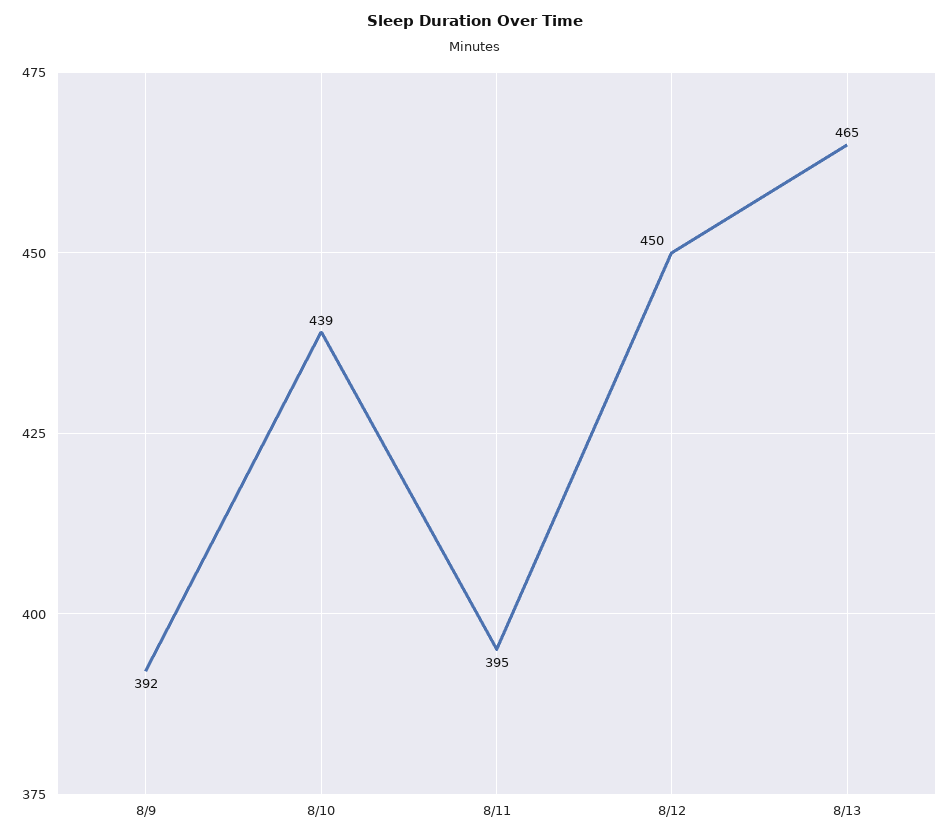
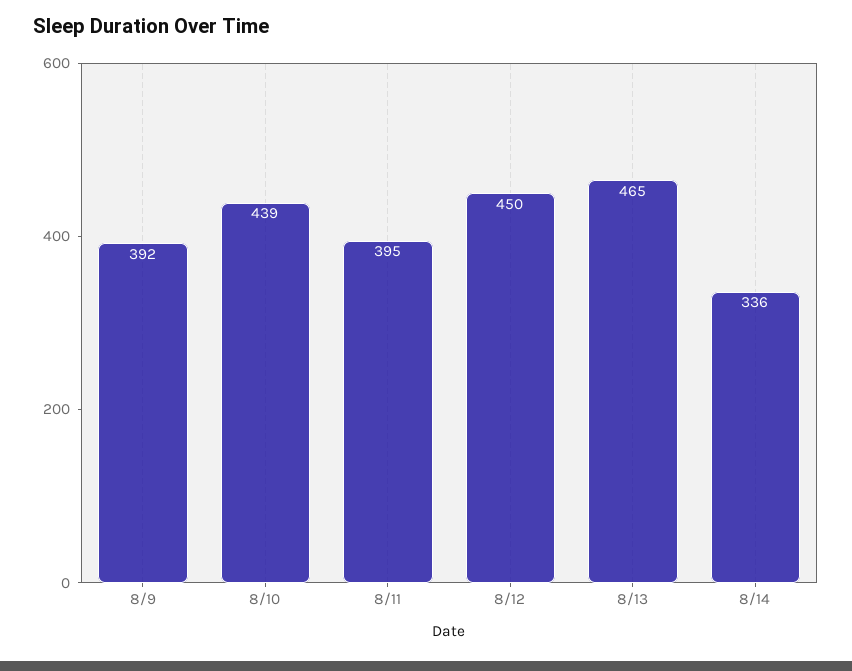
8/14: none -> 336

